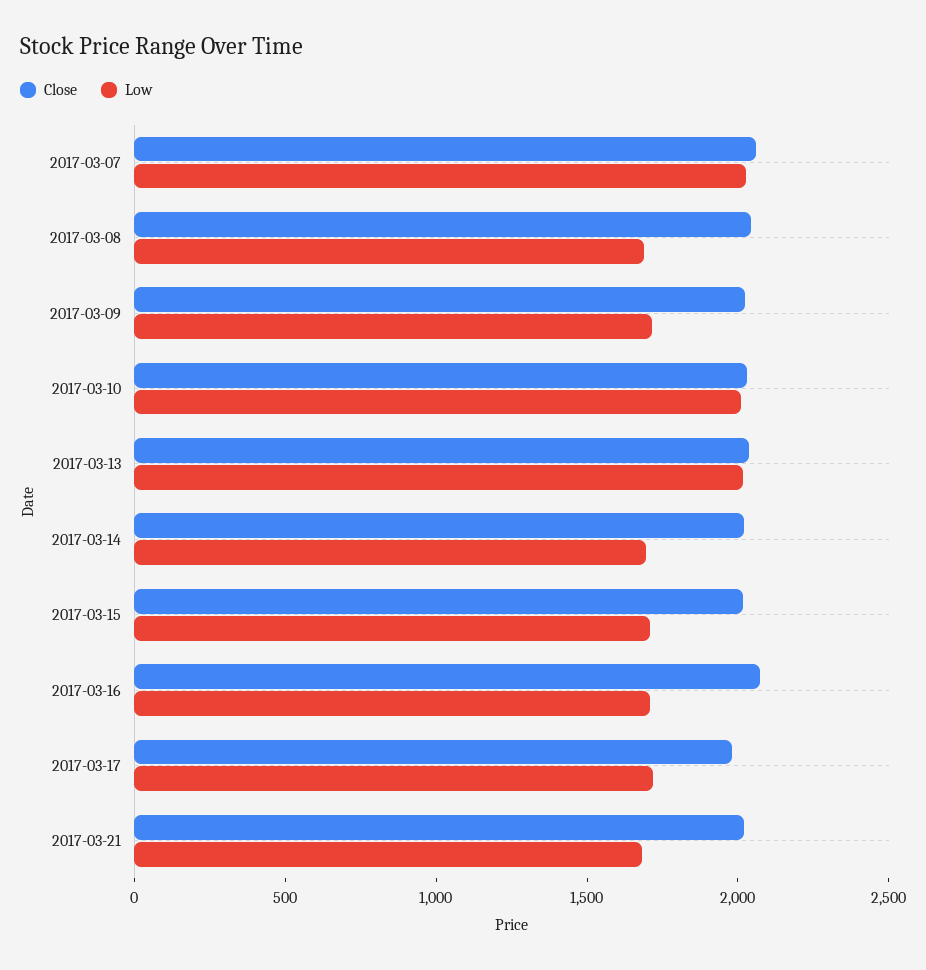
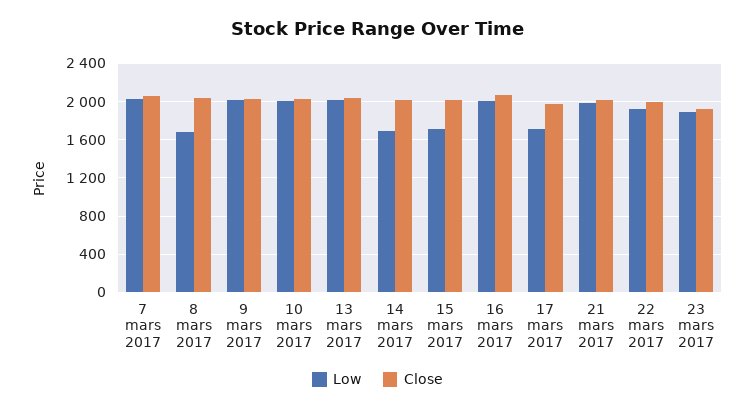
Low, 2017-03-09: 1700 -> 2000
Low, 2017-03-16: 1700 -> 2000
Low, 2017-03-21: 1700 -> 2000
Low, 22 mars 2017: none -> 1900
Close, 22 mars 2017: none -> 2000
Low, 23 mars 2017: none -> 1900
Close, 23 mars 2017: none -> 1900

